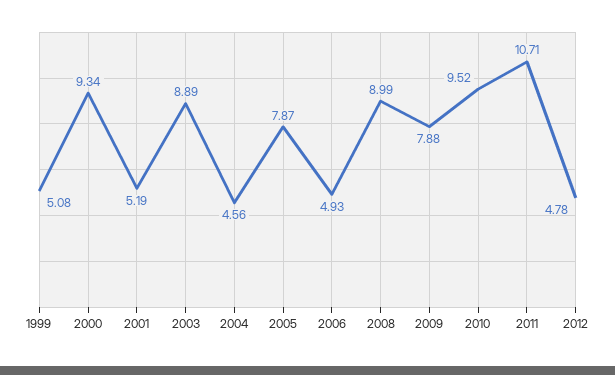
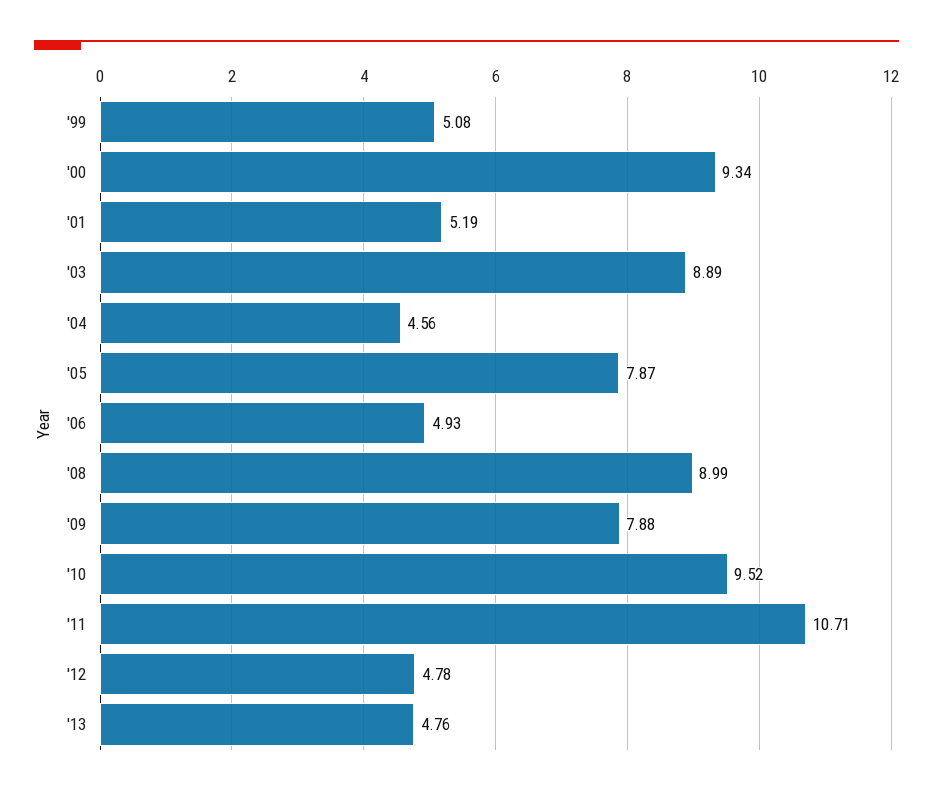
'13: none -> 4.76

